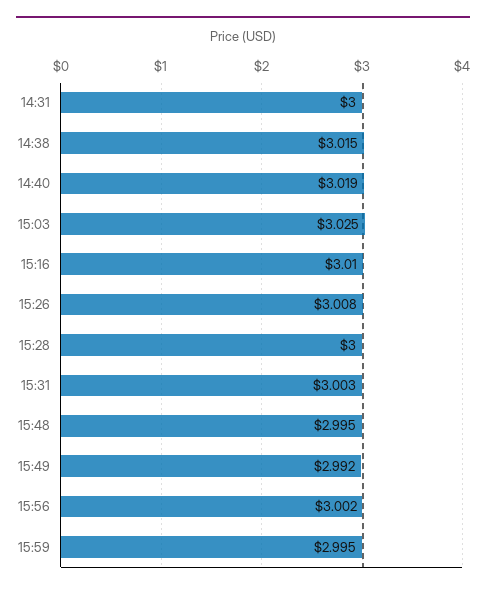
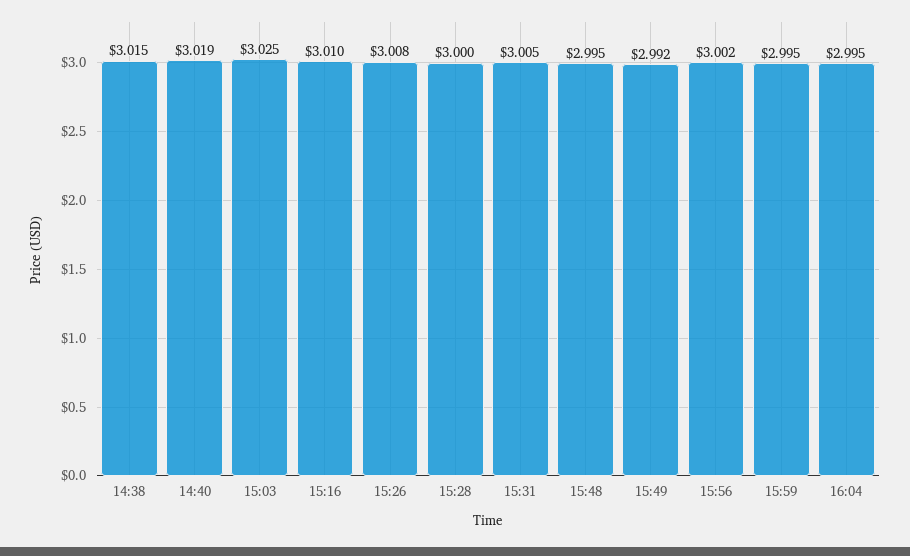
14:31: 3 -> none
15:31: 3.003 -> 3.005
16:04: none -> 2.995

